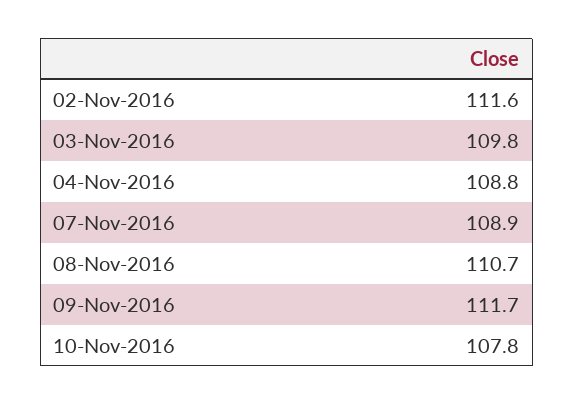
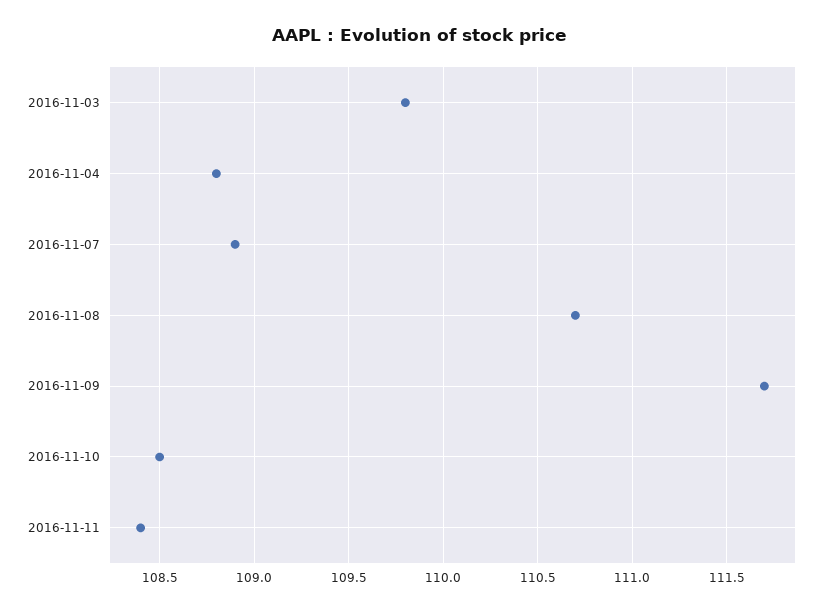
02-Nov-2016: 111.6 -> none
10-Nov-2016: 107.8 -> 108.5
2016-11-11: none -> 108.4

